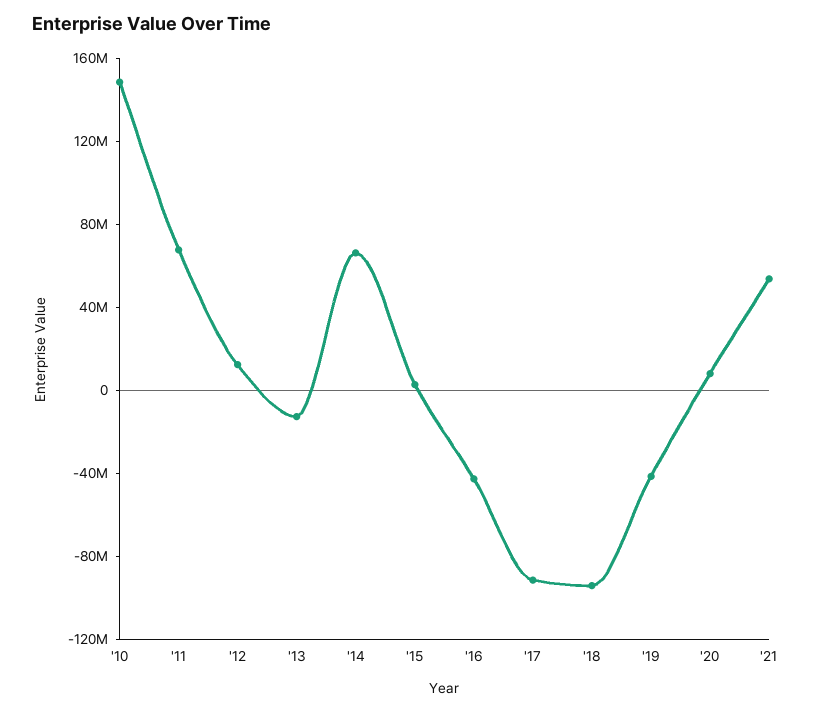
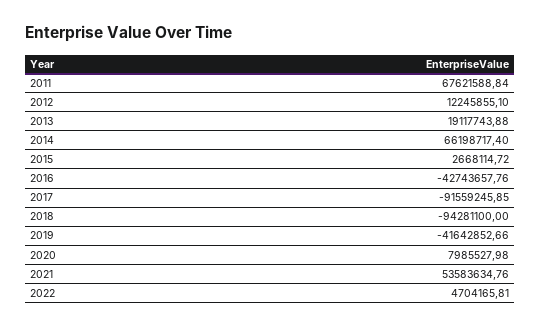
'10: 150000000 -> none
'13: -10000000 -> 19117743.88
2022: none -> 4704165.81

